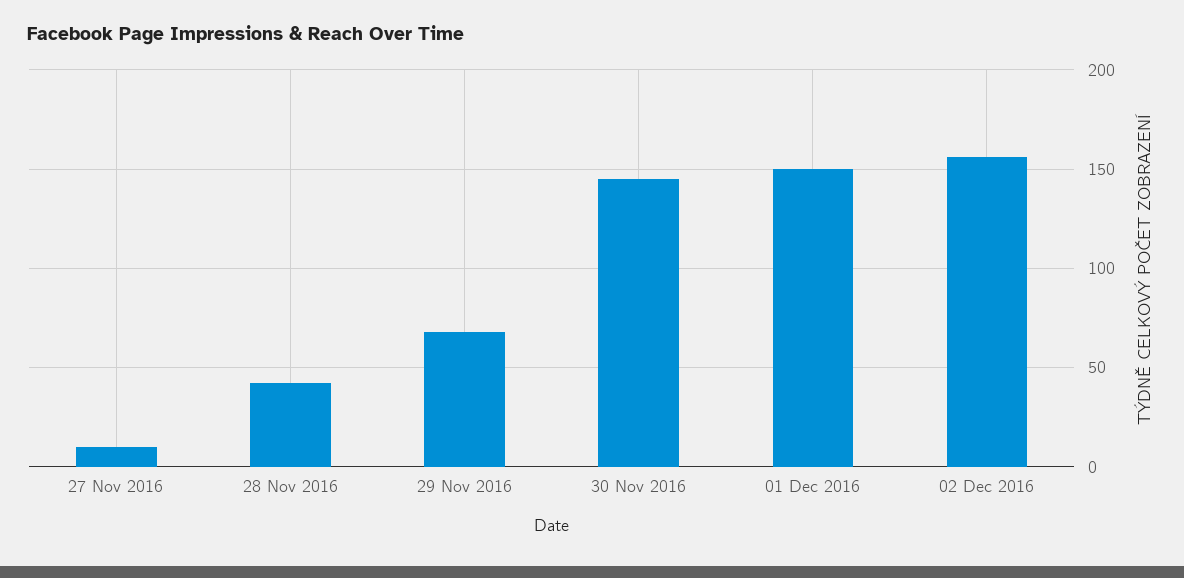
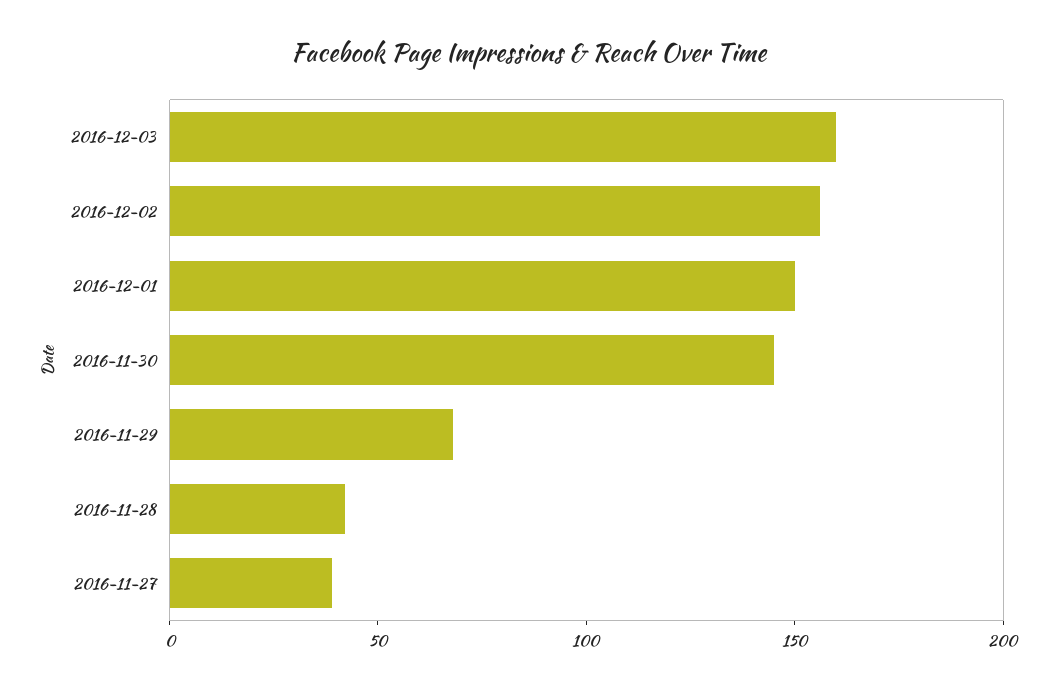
27 Nov 2016: 10 -> 40
2016-12-03: none -> 160

